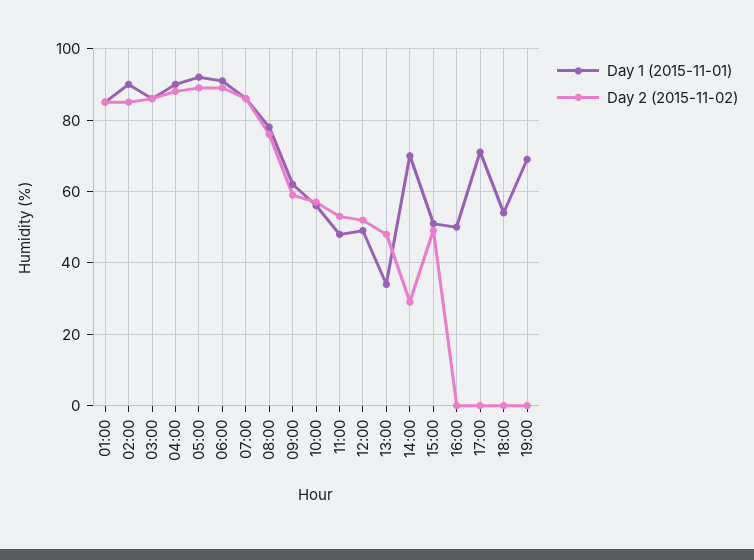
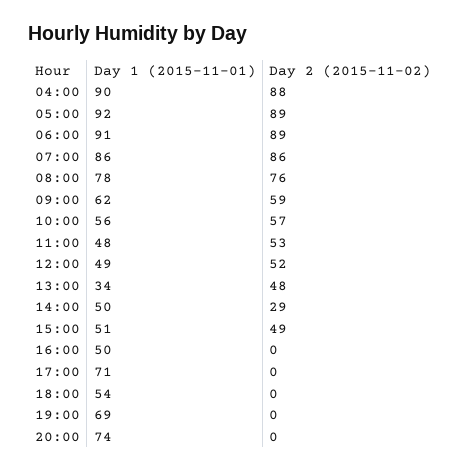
Day 1 (2015-11-01), 01:00: 85 -> none
Day 2 (2015-11-02), 01:00: 85 -> none
Day 1 (2015-11-01), 02:00: 90 -> none
Day 2 (2015-11-02), 02:00: 85 -> none
Day 1 (2015-11-01), 03:00: 85 -> none
Day 2 (2015-11-02), 03:00: 85 -> none
Day 1 (2015-11-01), 14:00: 70 -> 50
Day 1 (2015-11-01), 20:00: none -> 74
Day 2 (2015-11-02), 20:00: none -> 0

